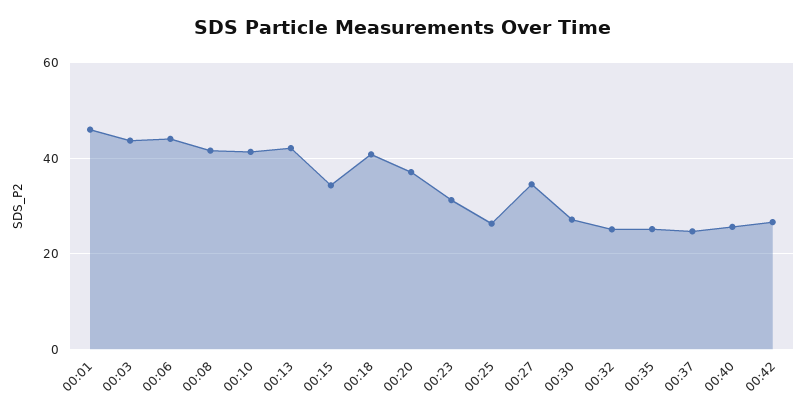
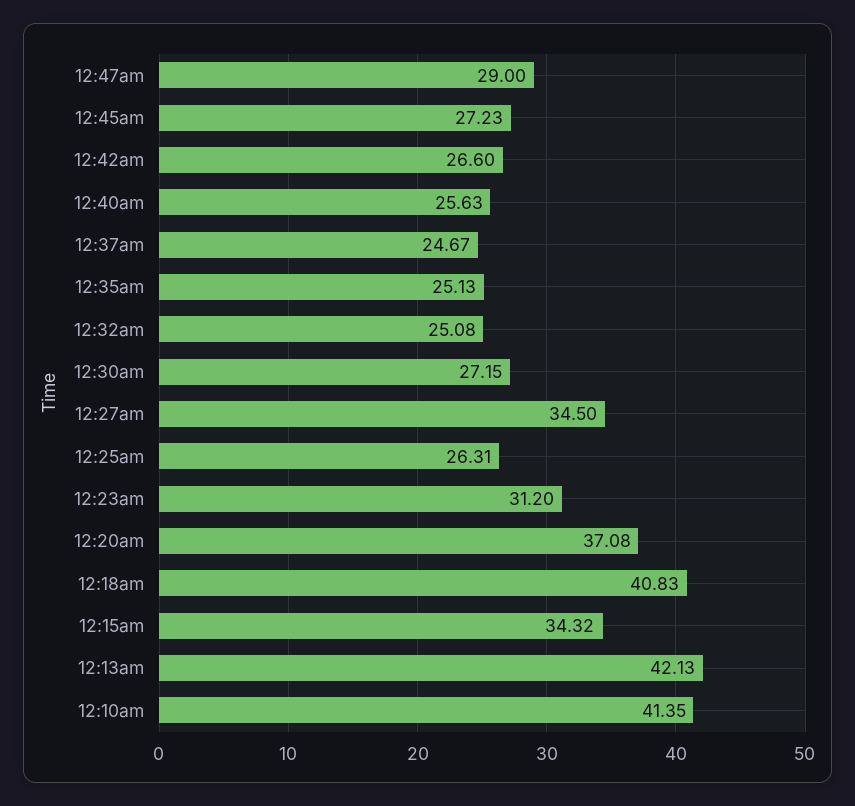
00:01: 46 -> none
00:03: 44 -> none
00:06: 44 -> none
00:08: 42 -> none
12:47am: none -> 29
12:45am: none -> 27.23

